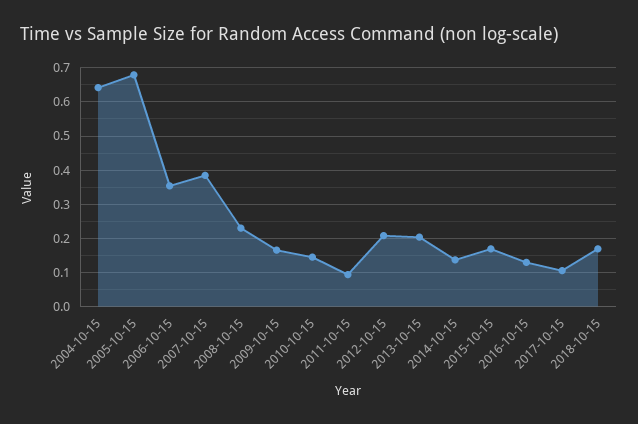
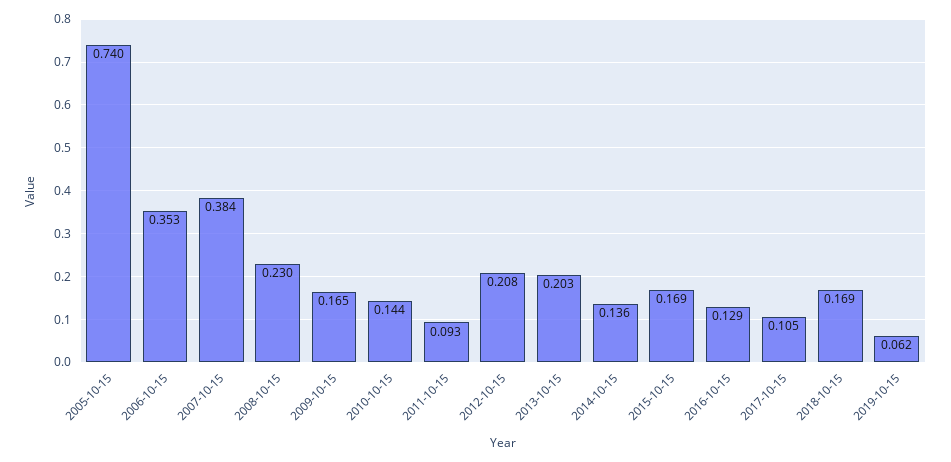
2004-10-15: 0.64 -> none
2005-10-15: 0.68 -> 0.74
2019-10-15: none -> 0.062

